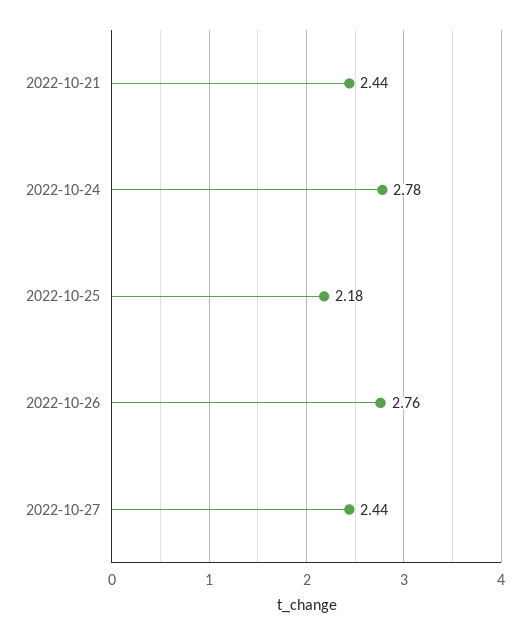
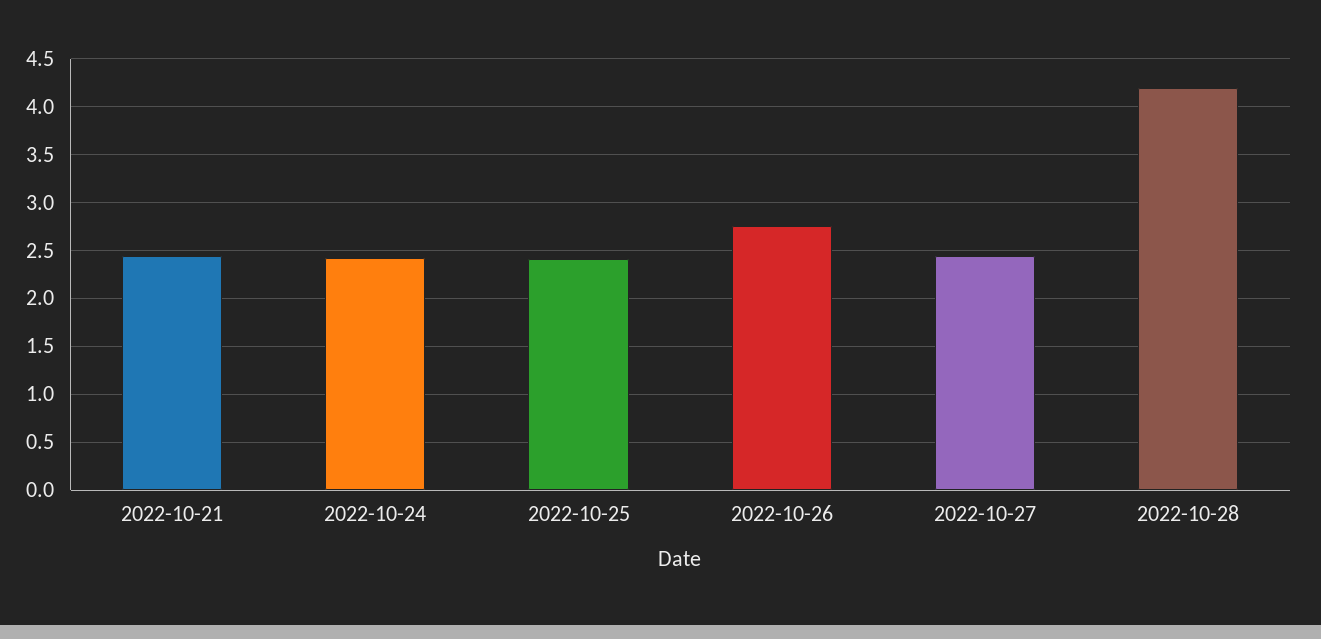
2022-10-24: 2.78 -> 2.4
2022-10-25: 2.18 -> 2.4
2022-10-28: none -> 4.2

